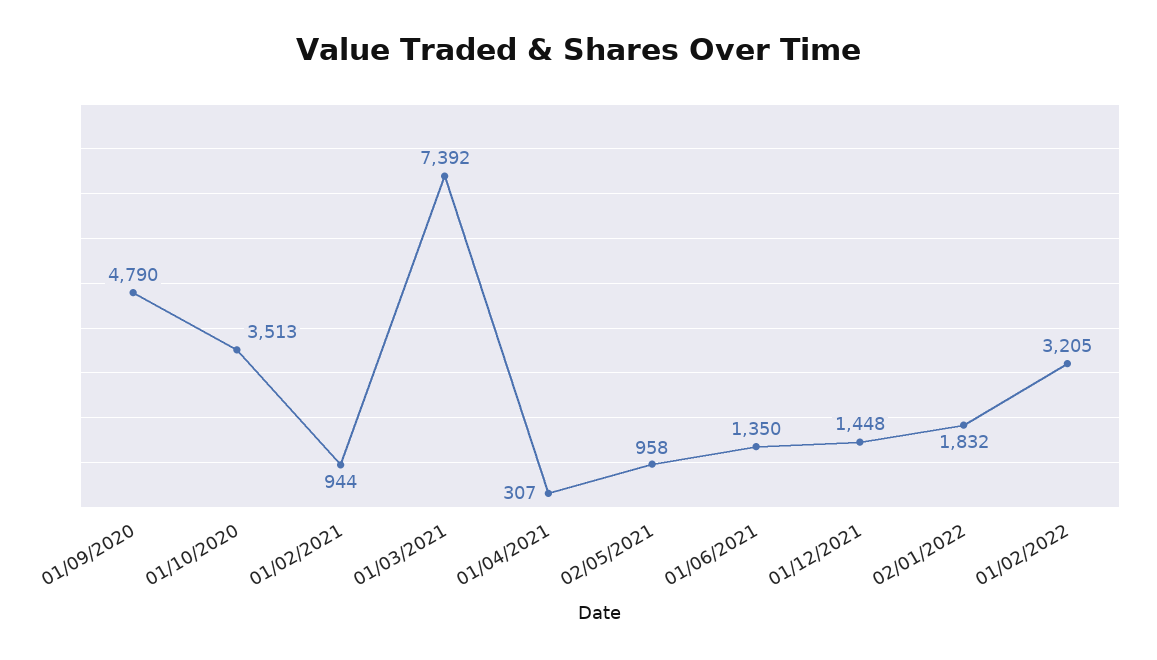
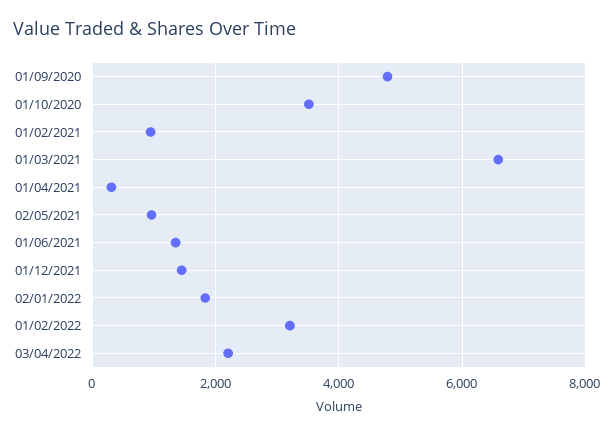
01/03/2021: 7392 -> 6600
03/04/2022: none -> 2200

